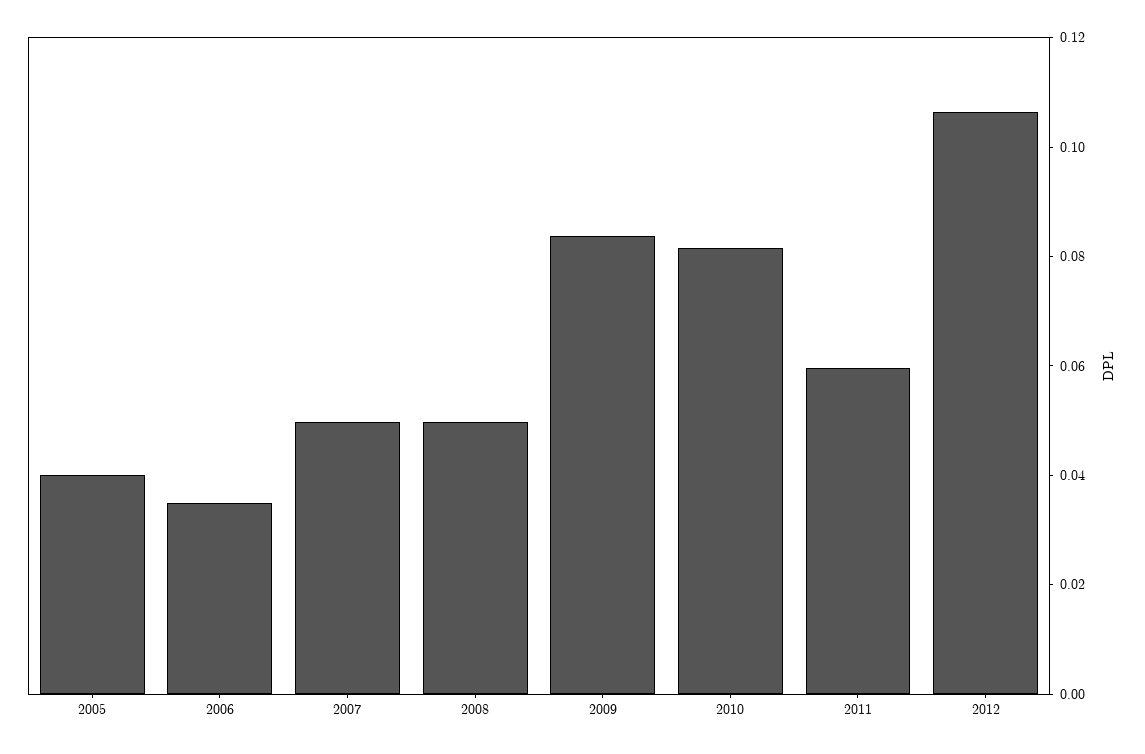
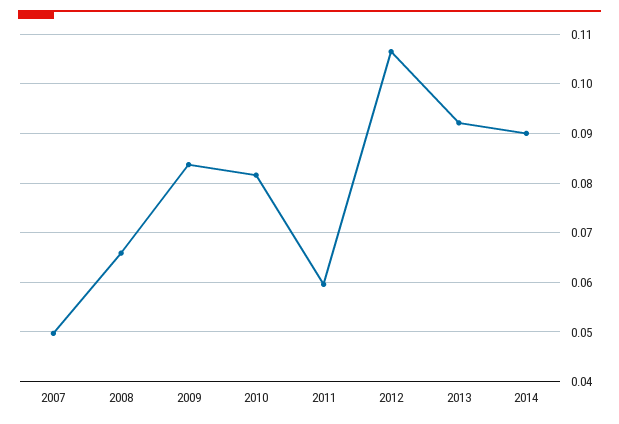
2005: 0.04 -> none
2006: 0.035 -> none
2008: 0.05 -> 0.066
2013: none -> 0.092
2014: none -> 0.09

